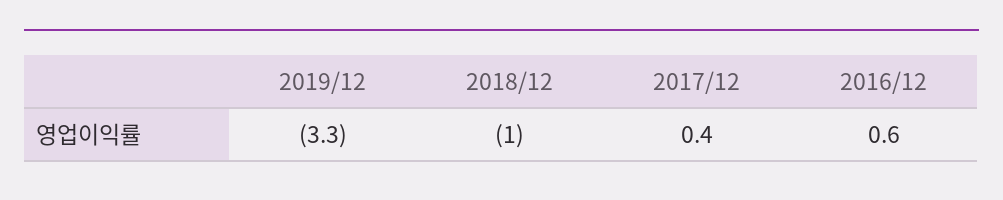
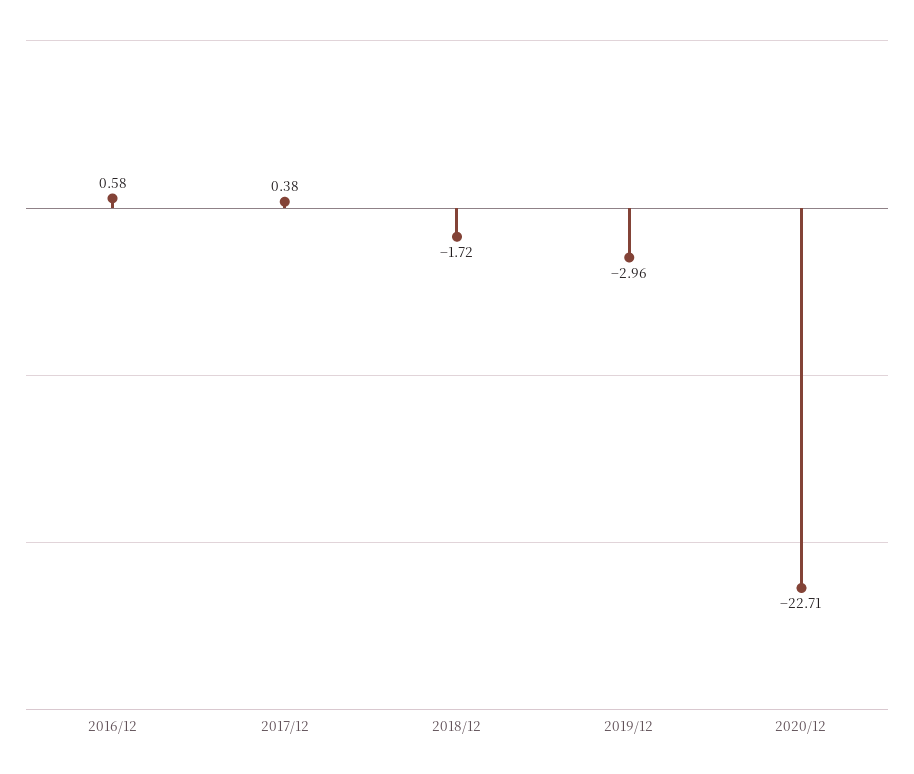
2019/12: -3.3 -> -2.96
2018/12: -1 -> -1.72
2020/12: none -> -22.71

